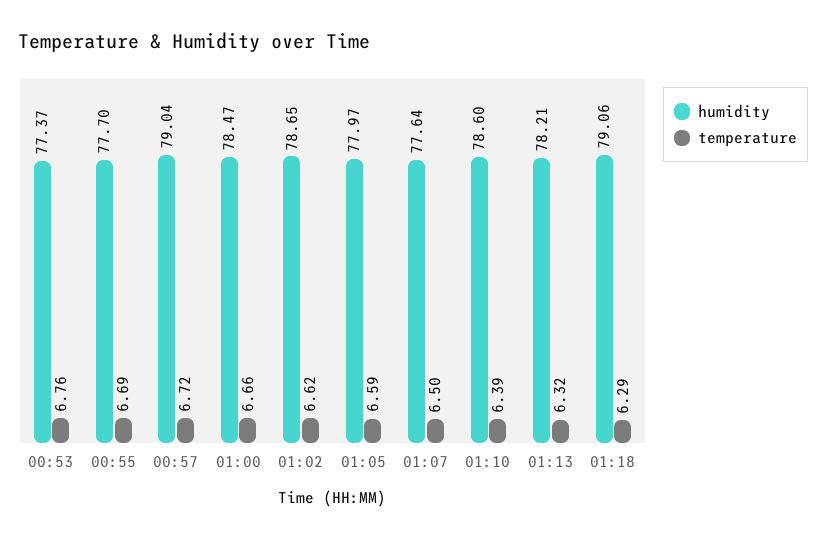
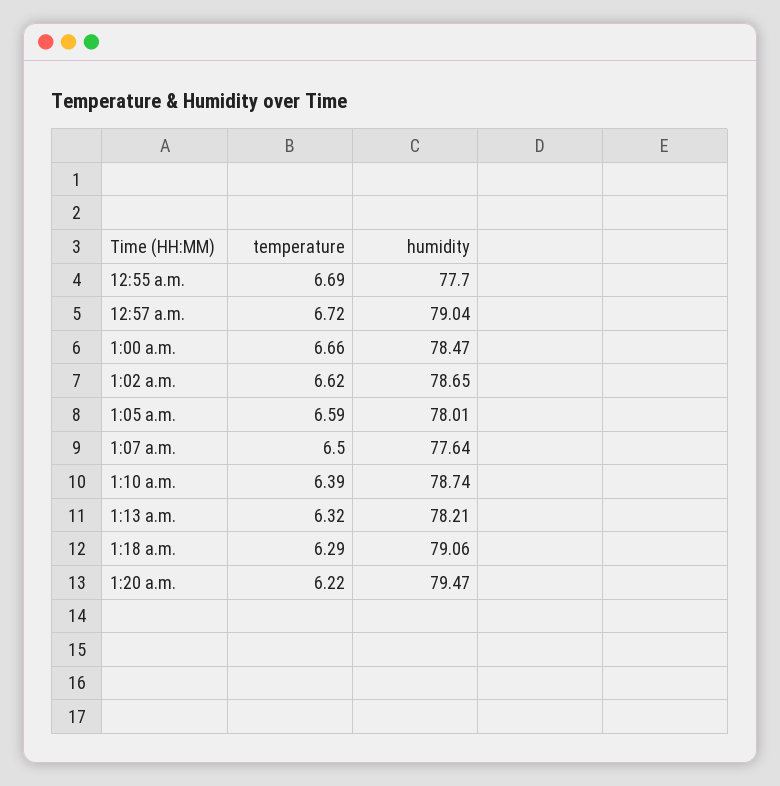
humidity, 00:53: 77.37 -> none
temperature, 00:53: 6.76 -> none
humidity, 01:05: 77.97 -> 78.01
humidity, 01:10: 78.6 -> 78.74
temperature, 1:20 a.m.: none -> 6.22
humidity, 1:20 a.m.: none -> 79.47

